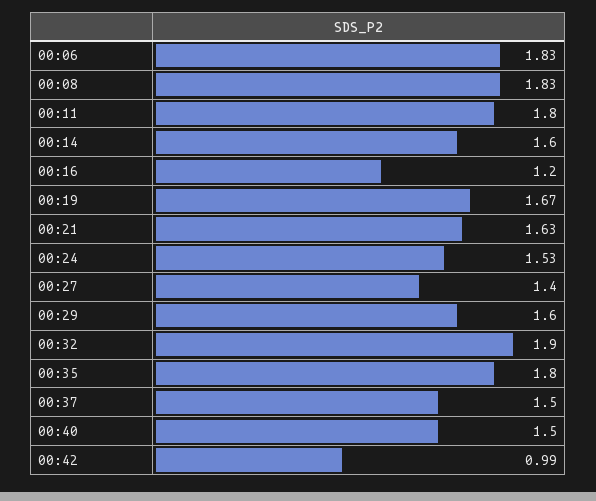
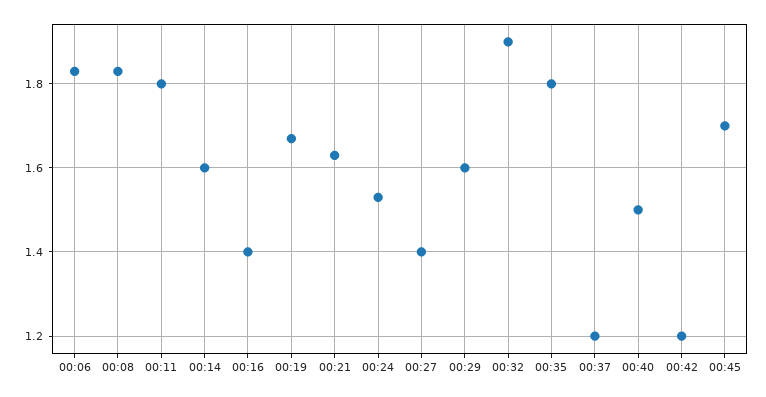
00:16: 1.2 -> 1.4
00:37: 1.5 -> 1.2
00:42: 0.99 -> 1.2
00:45: none -> 1.7

